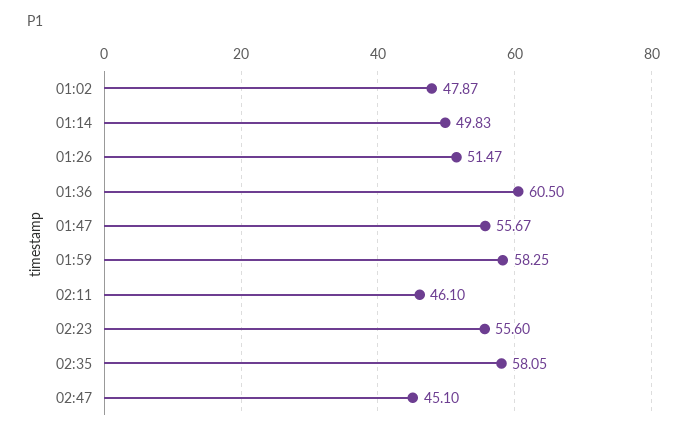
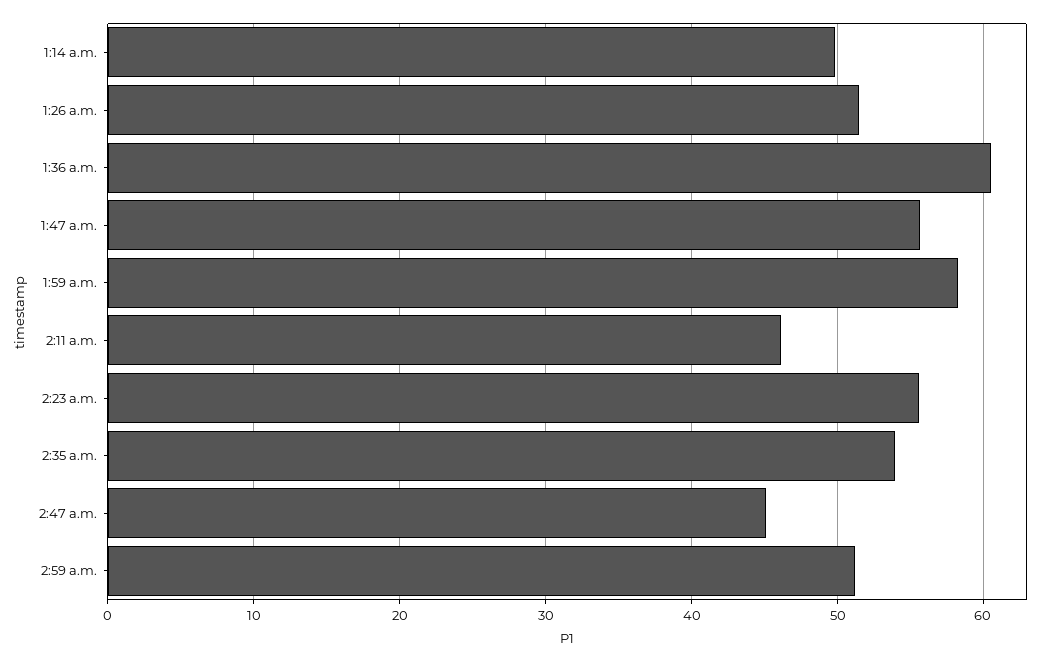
01:02: 47.87 -> none
02:35: 58.05 -> 54
2:59 a.m.: none -> 51

